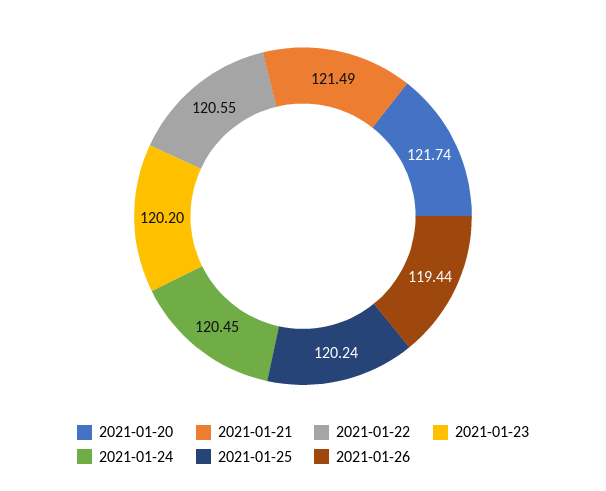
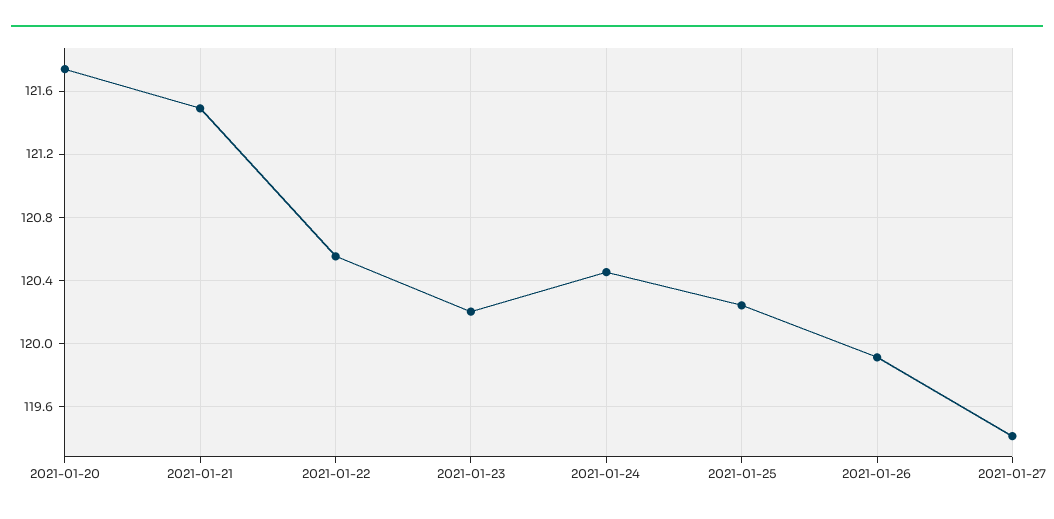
2021-01-26: 119.44 -> 119.9
2021-01-27: none -> 119.4

